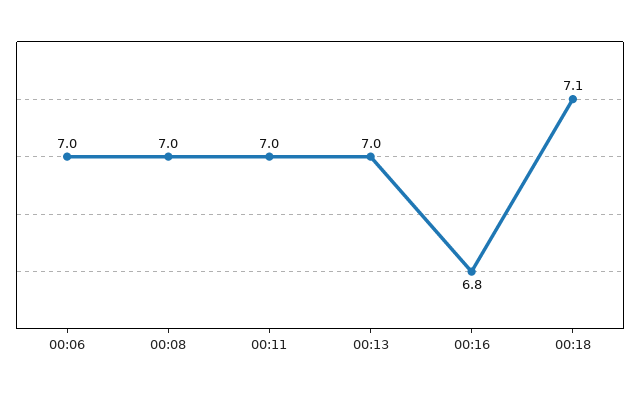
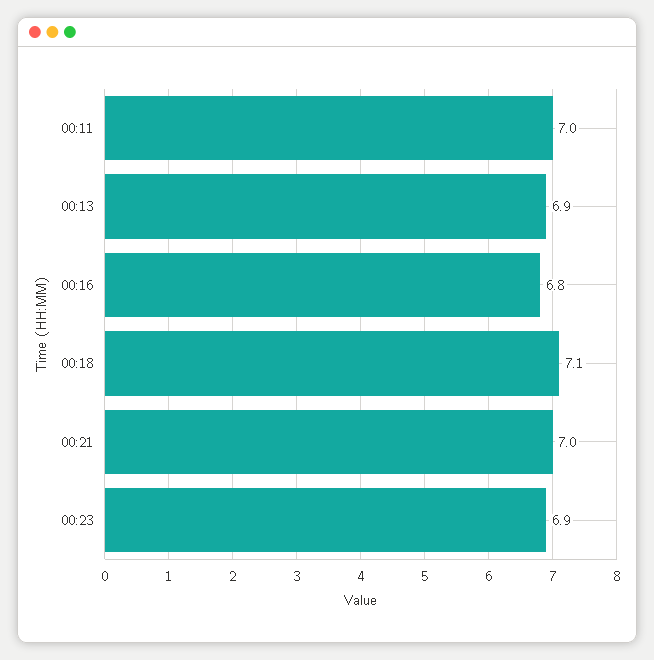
00:06: 7 -> none
00:08: 7 -> none
00:13: 7 -> 6.9
00:21: none -> 7
00:23: none -> 6.9

